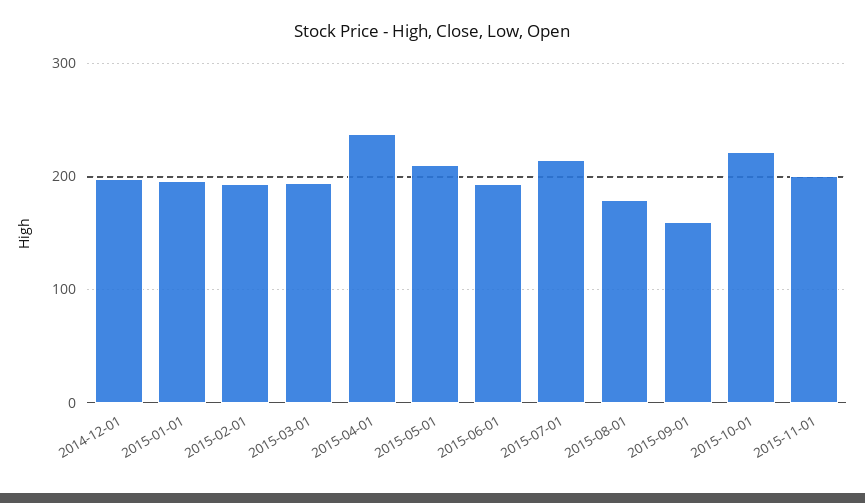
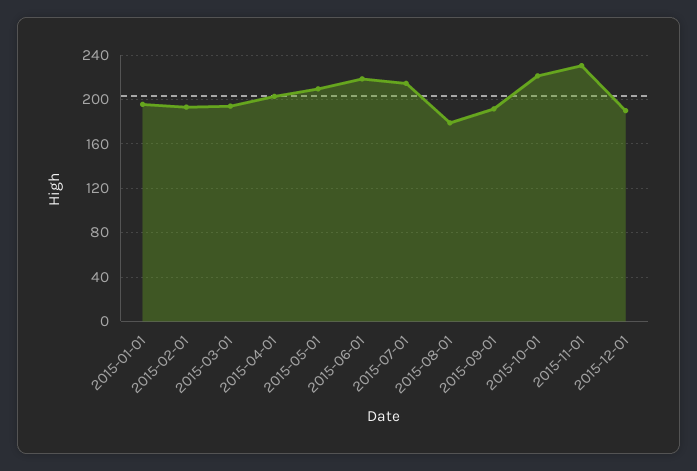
2014-12-01: 200 -> none
2015-04-01: 240 -> 200
2015-06-01: 190 -> 220
2015-09-01: 160 -> 190
2015-11-01: 200 -> 230
2015-12-01: none -> 190

